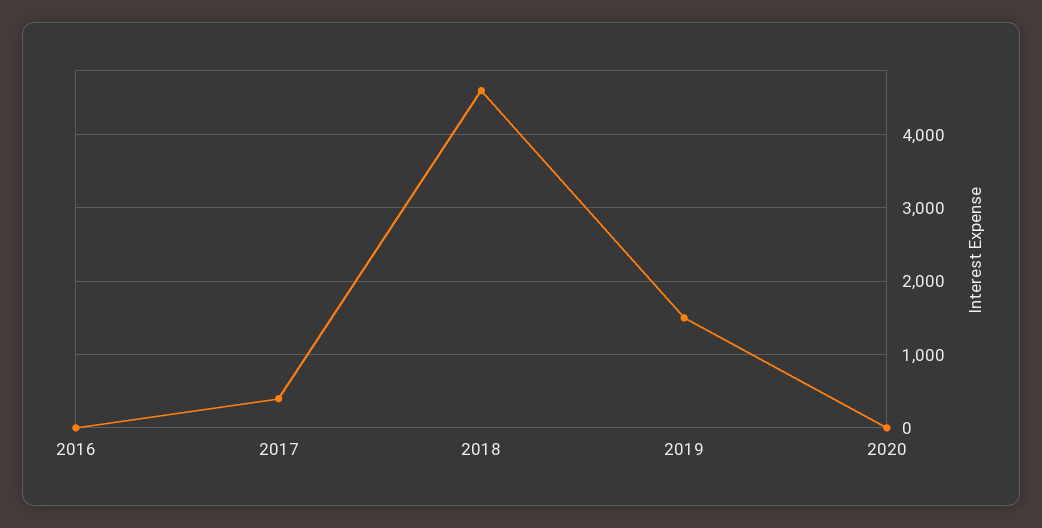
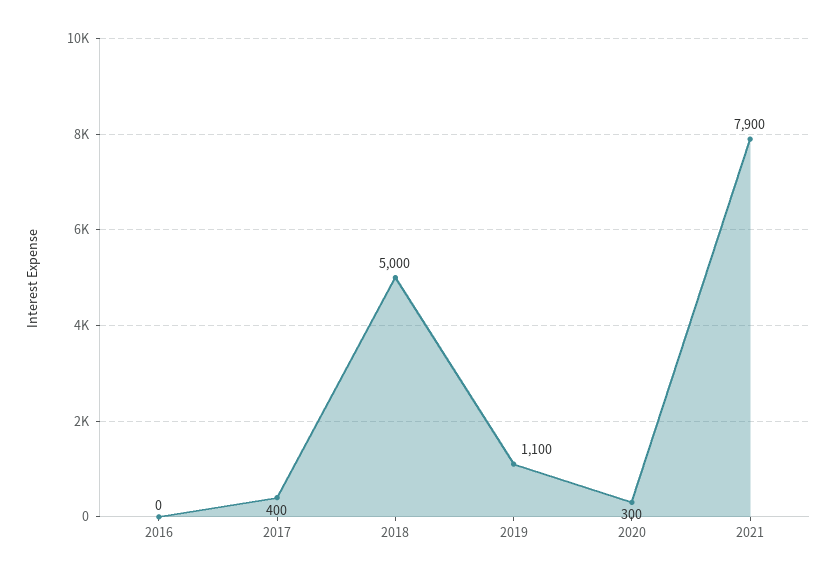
2018: 4600 -> 5000
2019: 1500 -> 1100
2020: 0 -> 300
2021: none -> 7900

